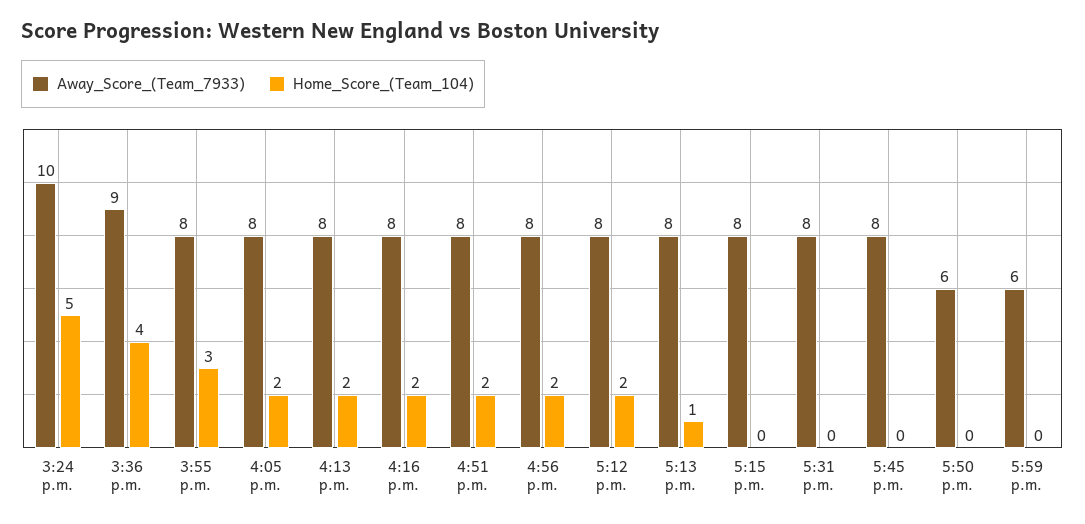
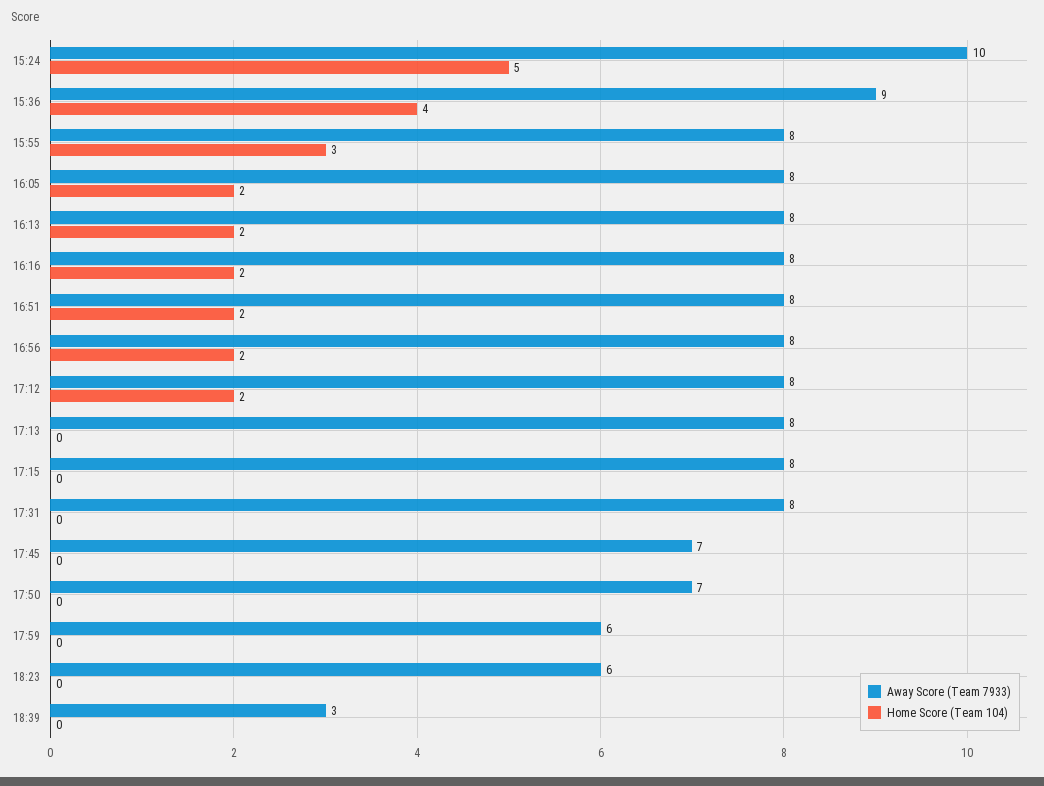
Home_Score_(Team_104), 5:13 p.m.: 1 -> 0
Away_Score_(Team_7933), 5:45 p.m.: 8 -> 7
Away_Score_(Team_7933), 5:50 p.m.: 6 -> 7
Away_Score_(Team_7933), 18:23: none -> 6
Home_Score_(Team_104), 18:23: none -> 0
Away_Score_(Team_7933), 18:39: none -> 3
Home_Score_(Team_104), 18:39: none -> 0

